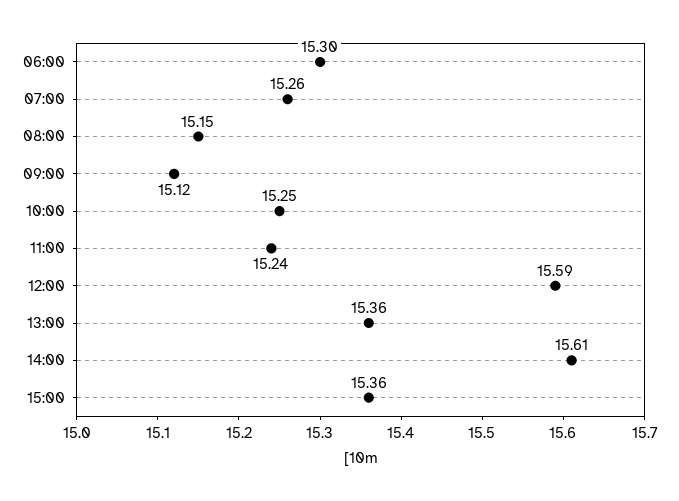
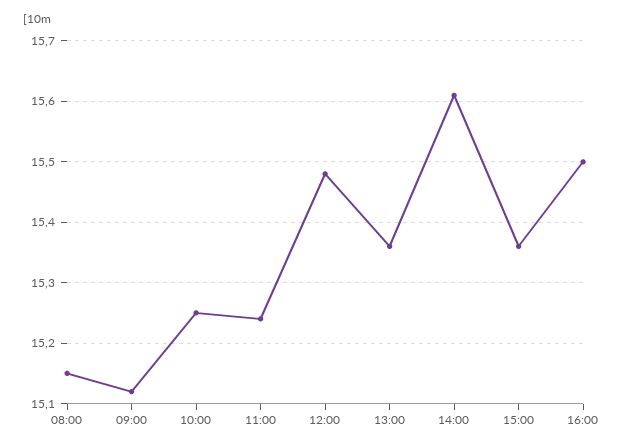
06:00: 15.3 -> none
07:00: 15.26 -> none
12:00: 15.59 -> 15.48
16:00: none -> 15.5

